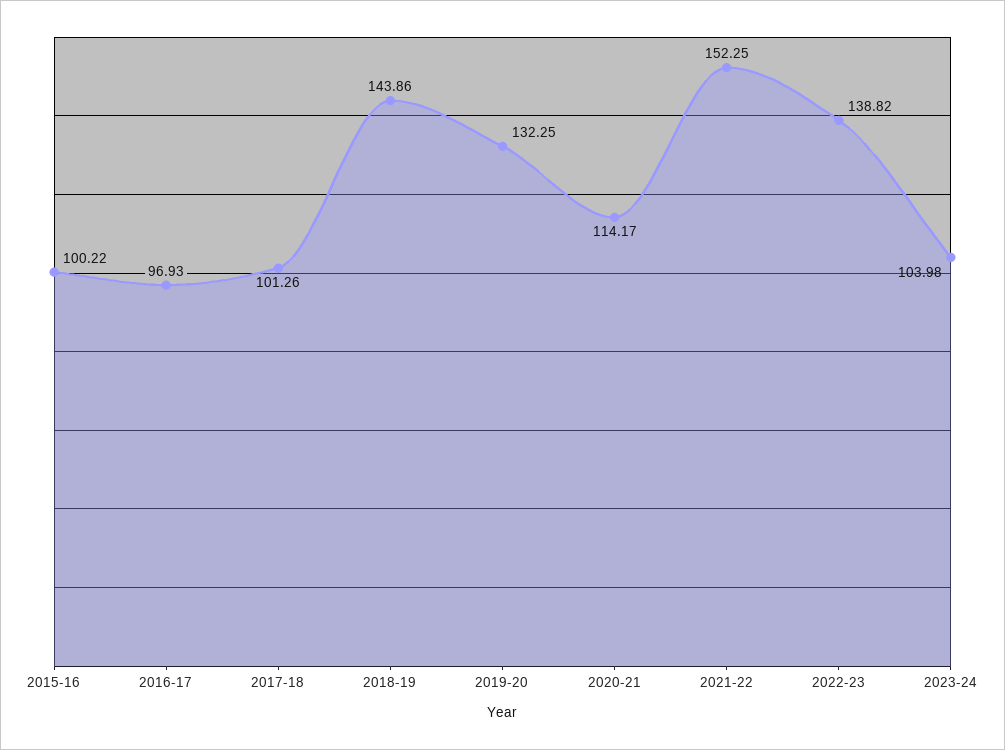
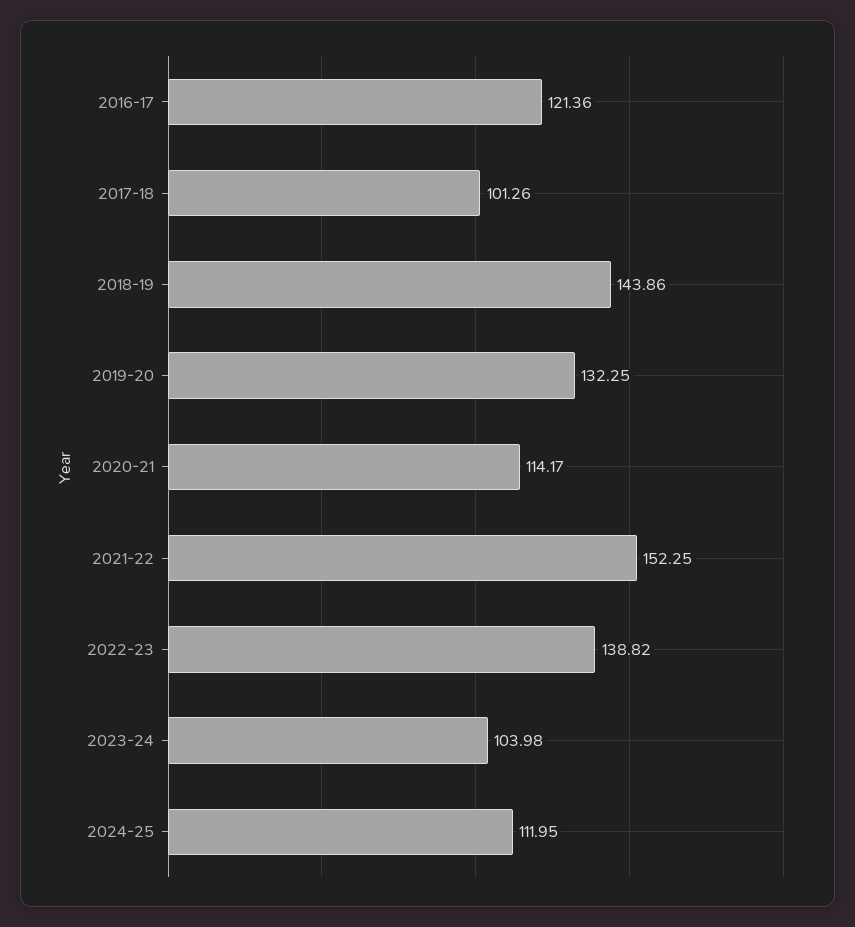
2015-16: 100.22 -> none
2016-17: 96.93 -> 121.36
2024-25: none -> 111.95

